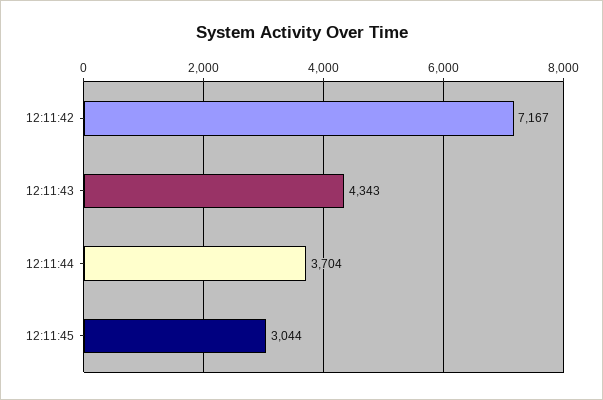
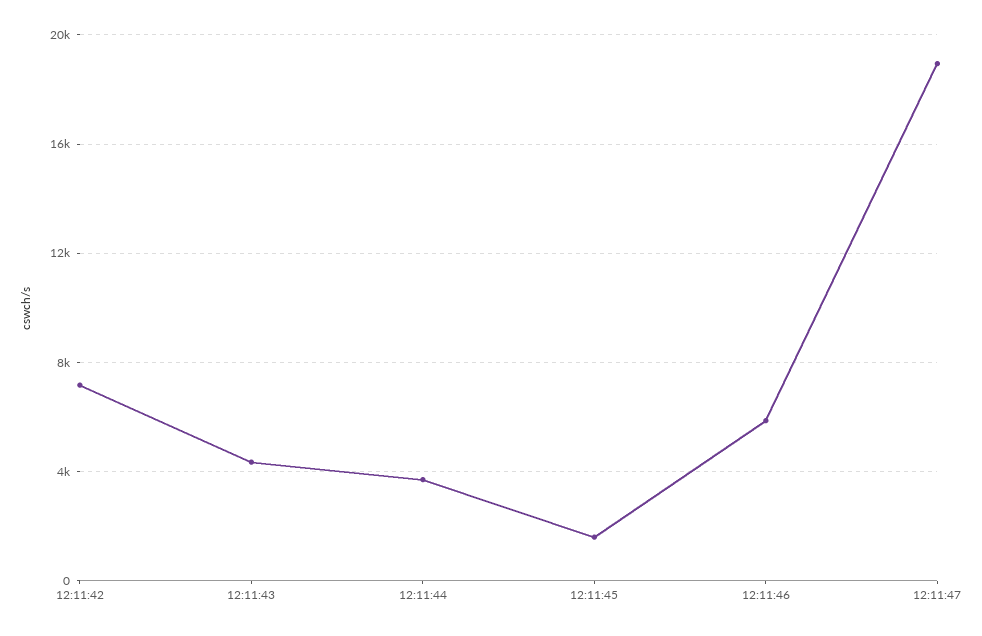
12:11:45: 3044 -> 1500
12:11:46: none -> 6000
12:11:47: none -> 19000

